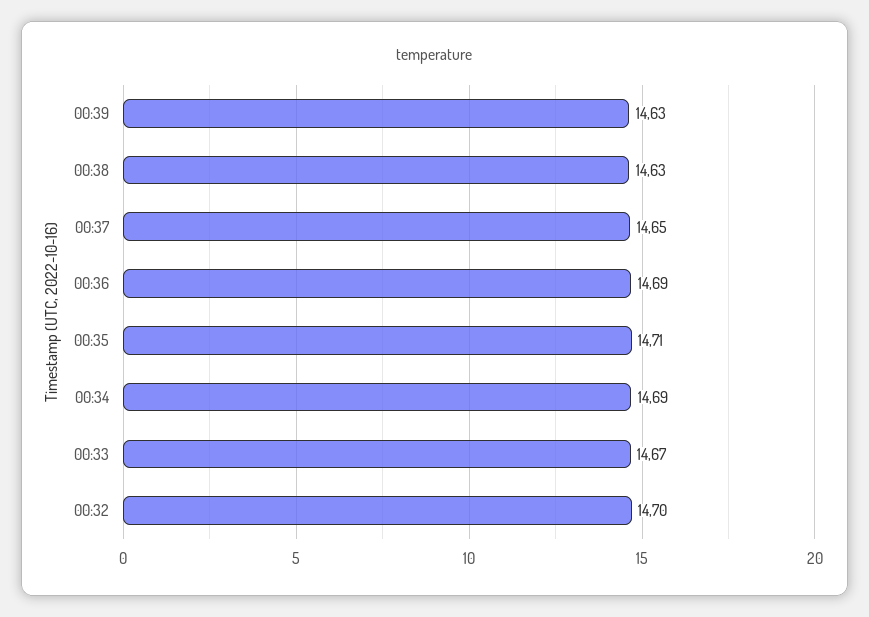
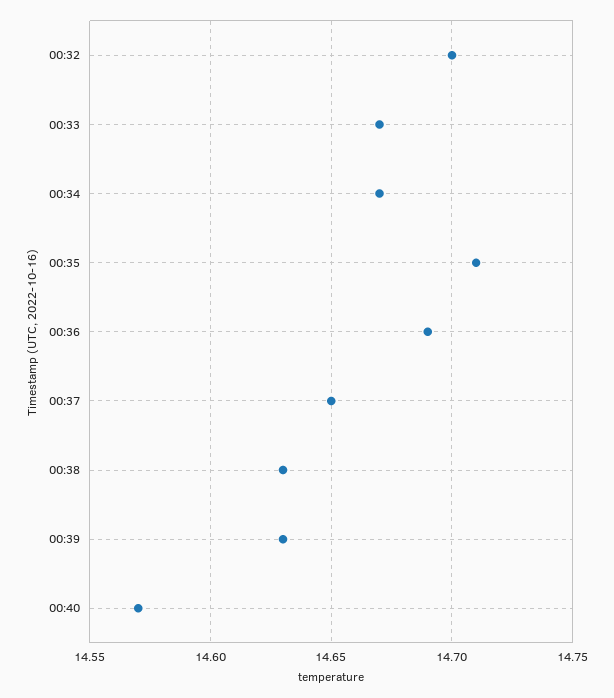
00:34: 14.69 -> 14.67
00:40: none -> 14.57

